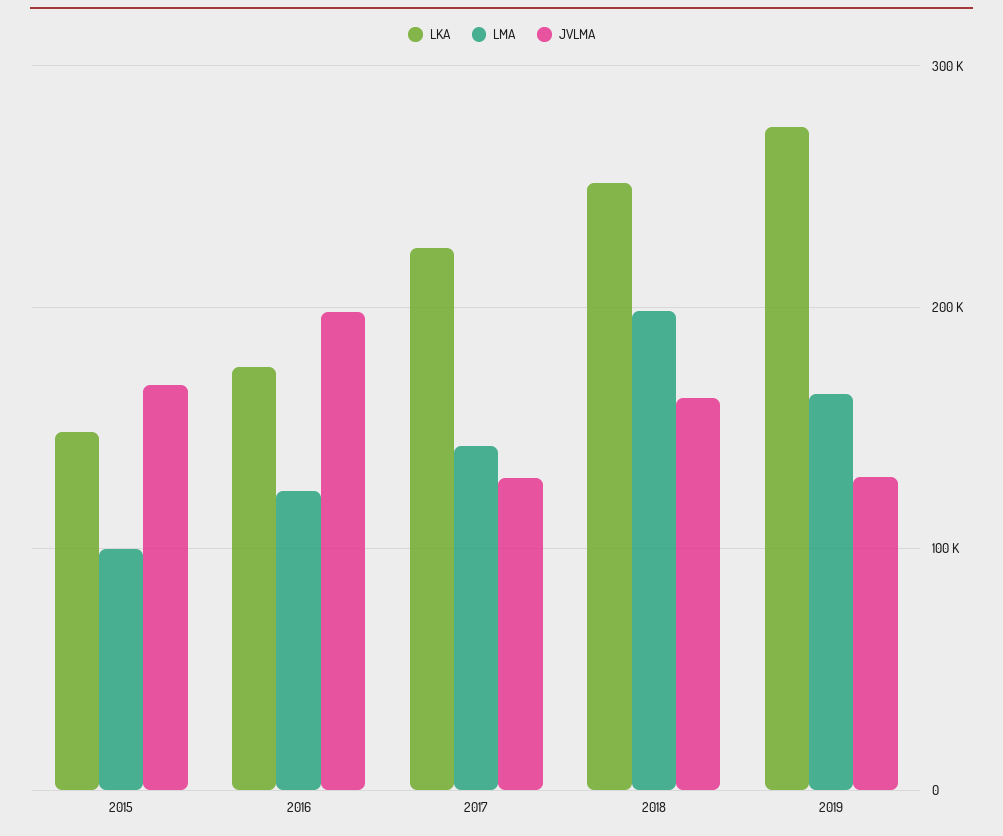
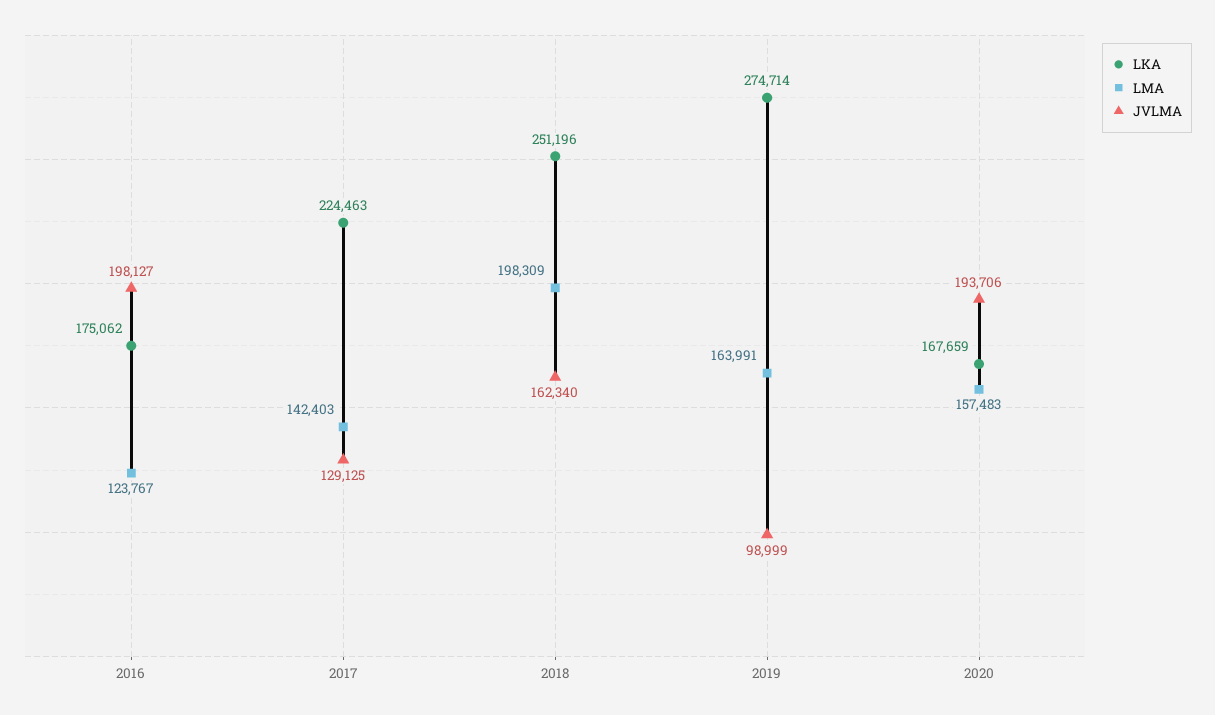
LKA, 2015: 150000 -> none
LMA, 2015: 100000 -> none
JVLMA, 2015: 170000 -> none
JVLMA, 2019: 130000 -> 98999
LKA, 2020: none -> 167659
LMA, 2020: none -> 157483
JVLMA, 2020: none -> 193706

